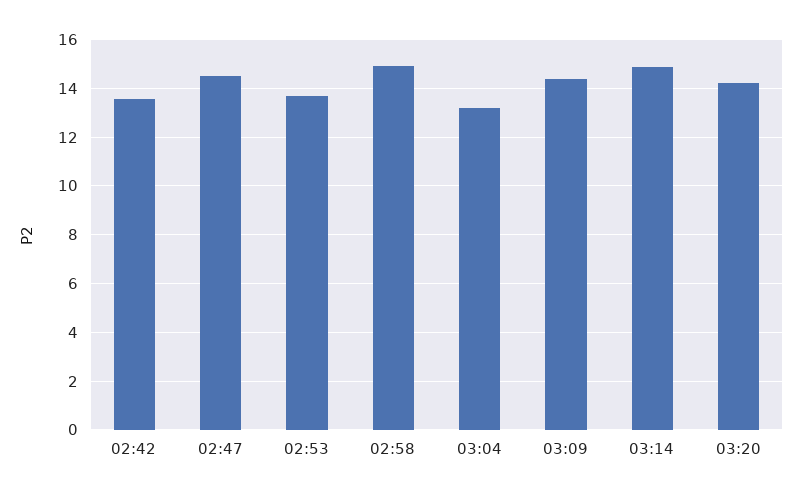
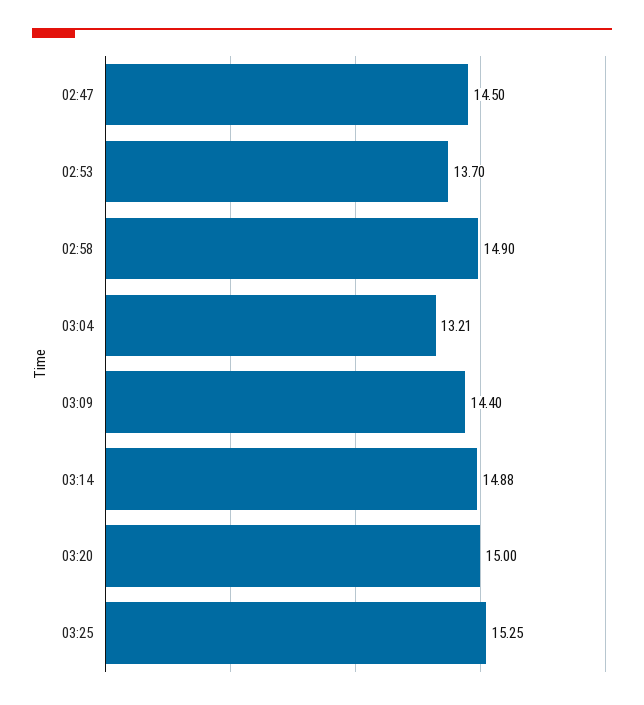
02:42: 13.5 -> none
03:20: 14.25 -> 15
03:25: none -> 15.25

